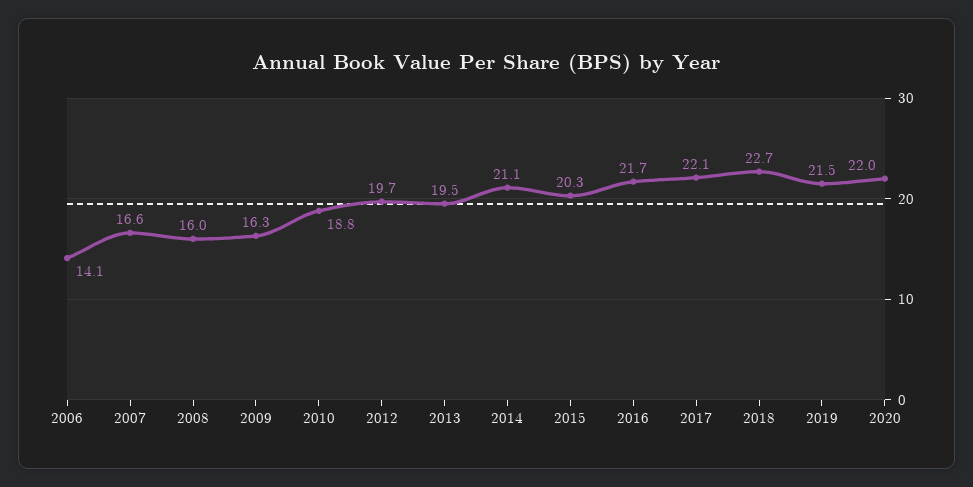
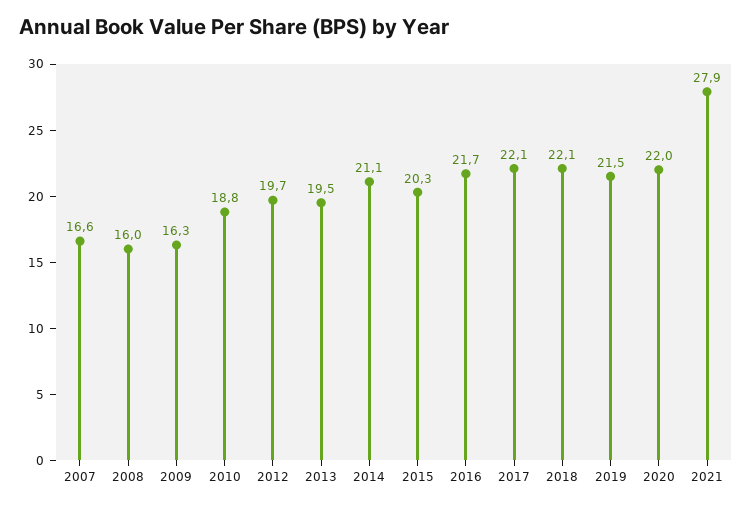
2006: 14.1 -> none
2018: 22.7 -> 22.1
2021: none -> 27.9

